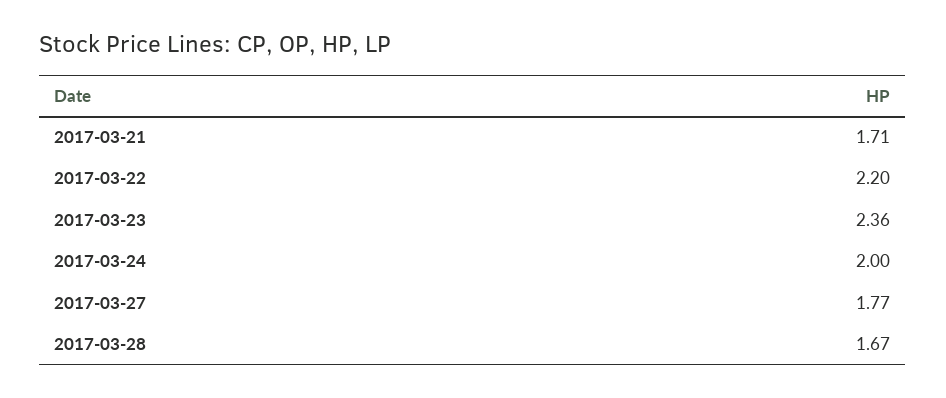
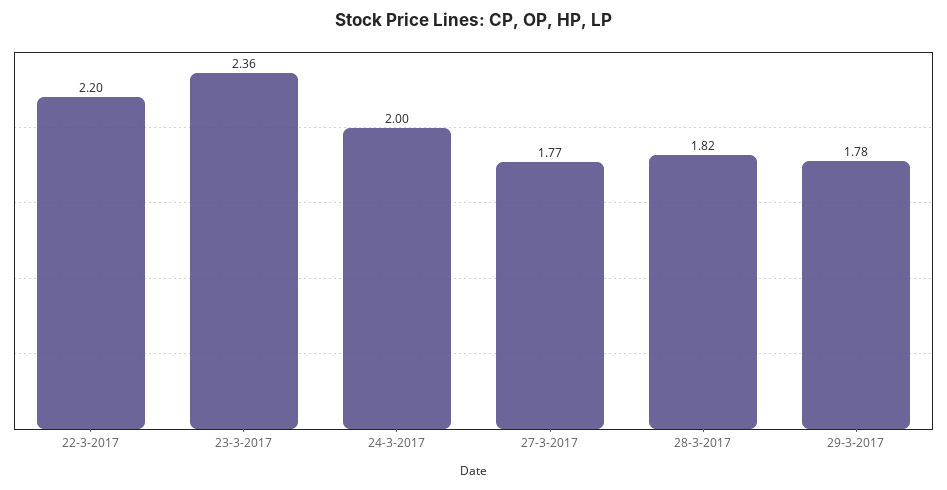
2017-03-21: 1.71 -> none
2017-03-28: 1.67 -> 1.82
29-3-2017: none -> 1.78

